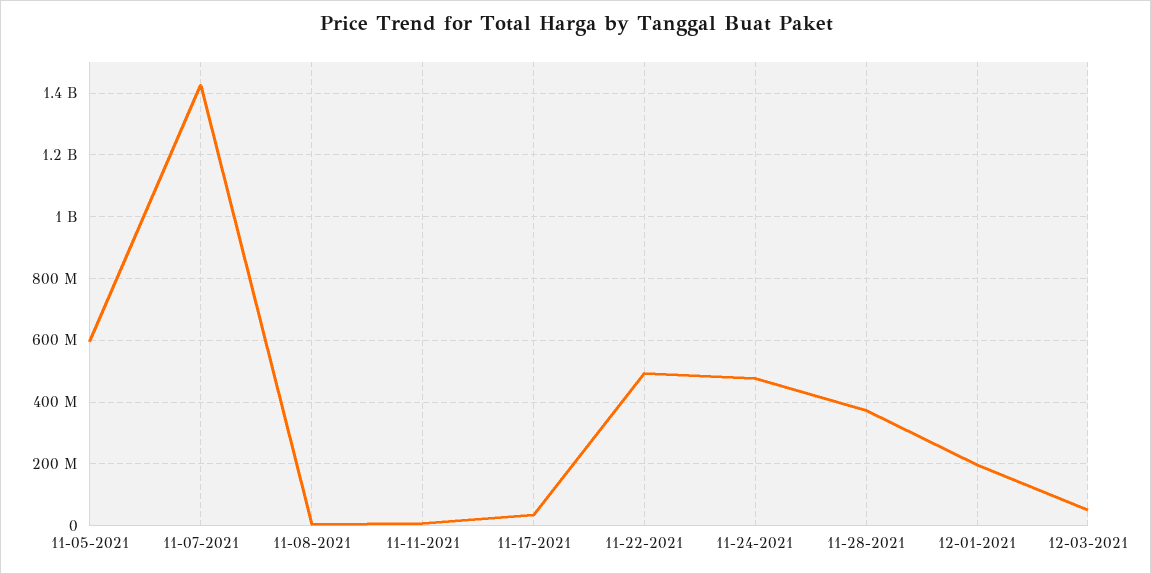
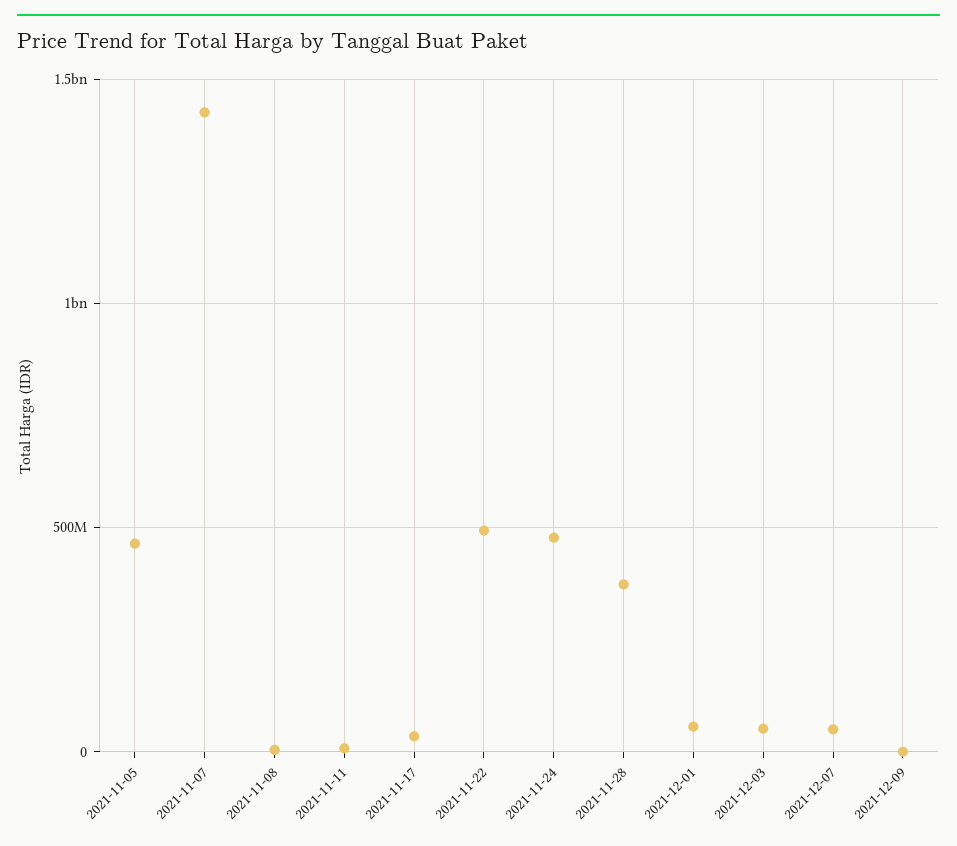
11-05-2021: 600000000 -> 450000000
12-01-2021: 200000000 -> 50000000
2021-12-07: none -> 50000000
2021-12-09: none -> 0

